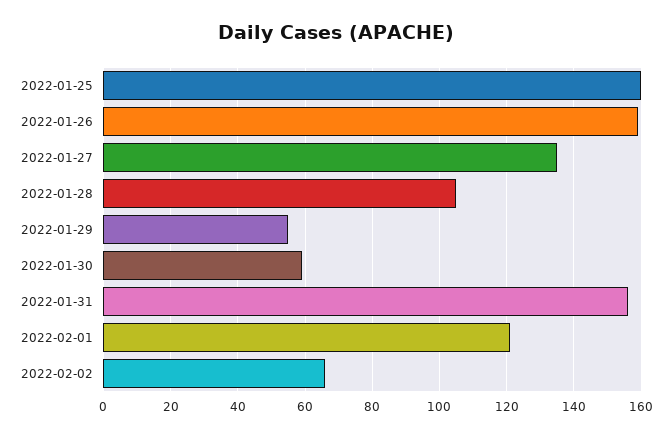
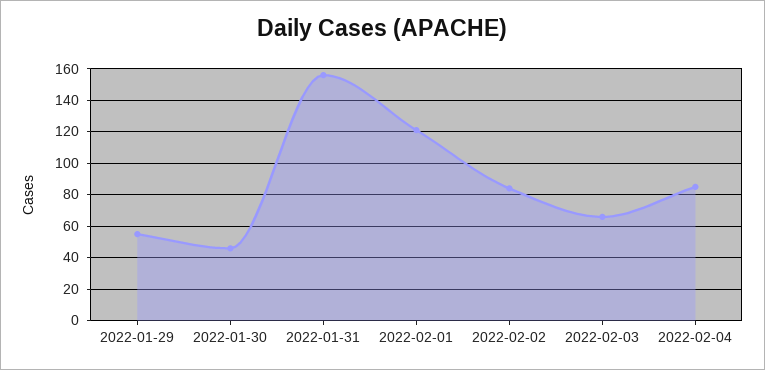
2022-01-25: 160 -> none
2022-01-26: 160 -> none
2022-01-27: 135 -> none
2022-01-28: 105 -> none
2022-01-30: 60 -> 45
2022-02-02: 65 -> 85
2022-02-03: none -> 65
2022-02-04: none -> 85

